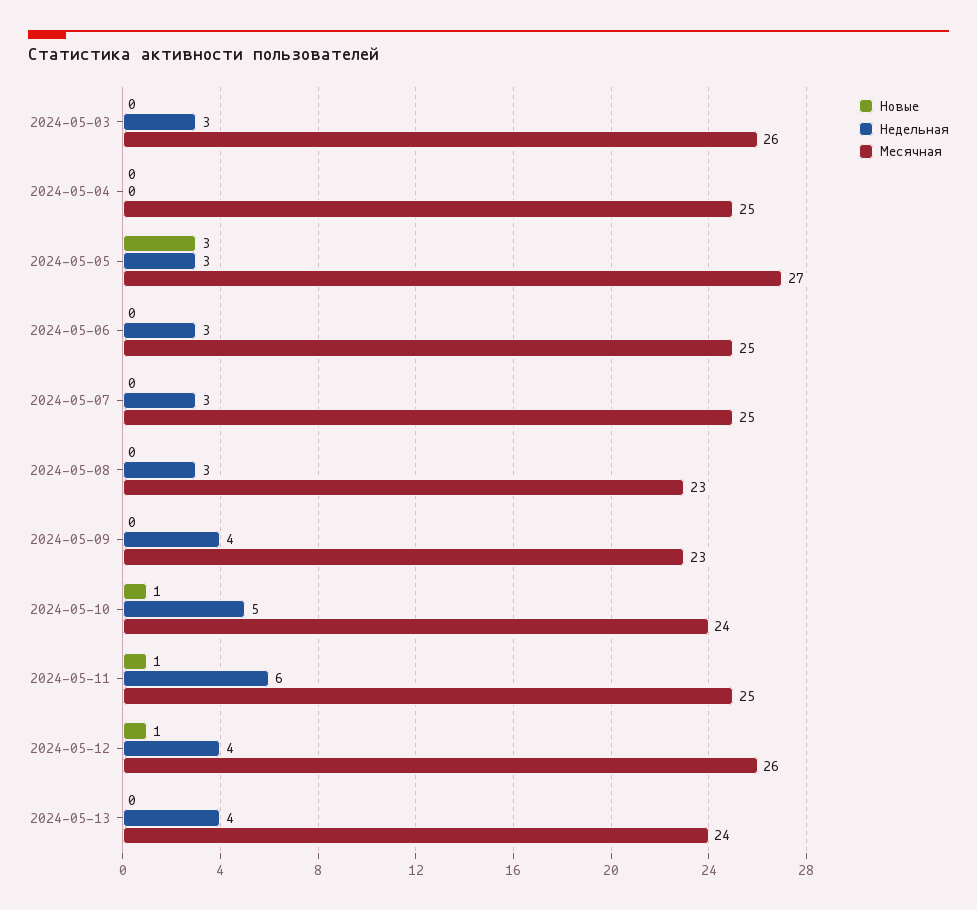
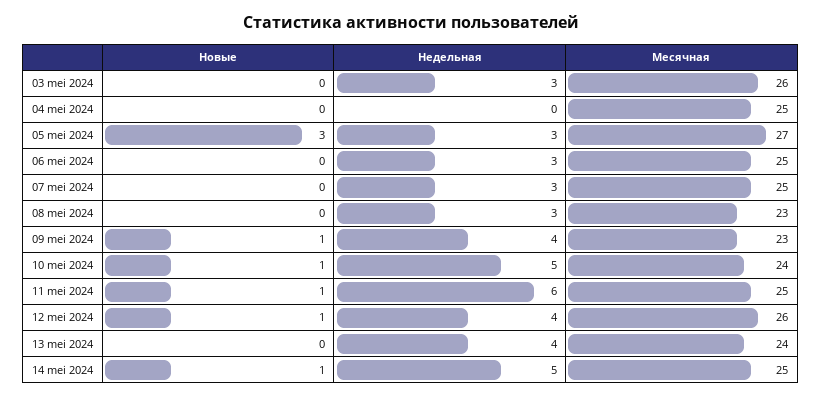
Новые, 2024-05-09: 0 -> 1
Новые, 14 mei 2024: none -> 1
Недельная, 14 mei 2024: none -> 5
Месячная, 14 mei 2024: none -> 25

